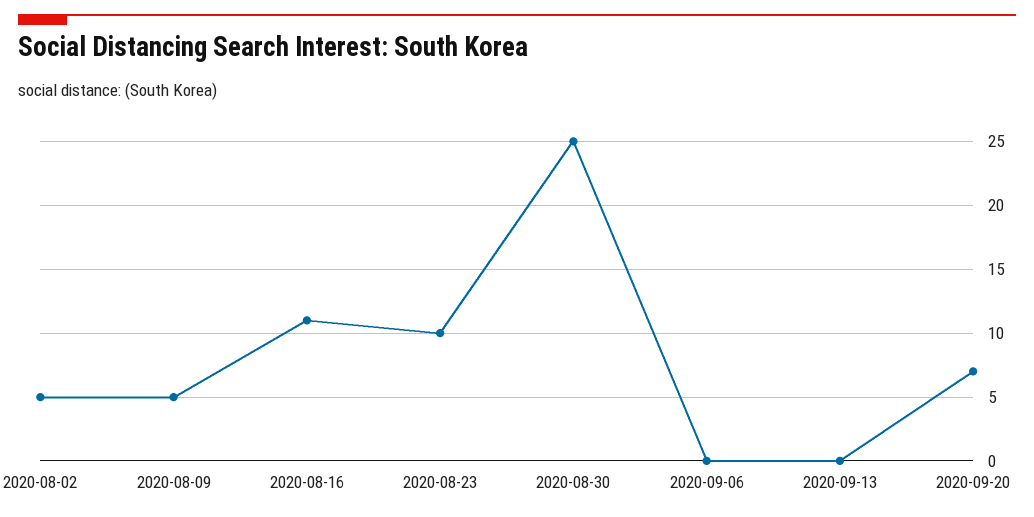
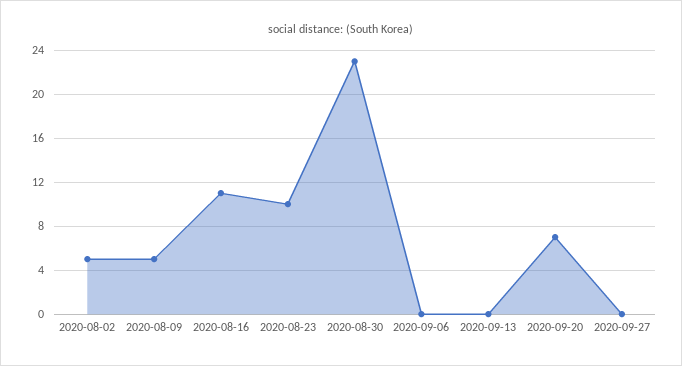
2020-08-30: 25 -> 23
2020-09-27: none -> 0

